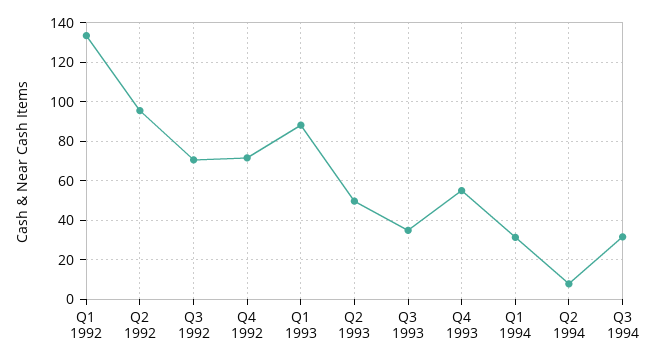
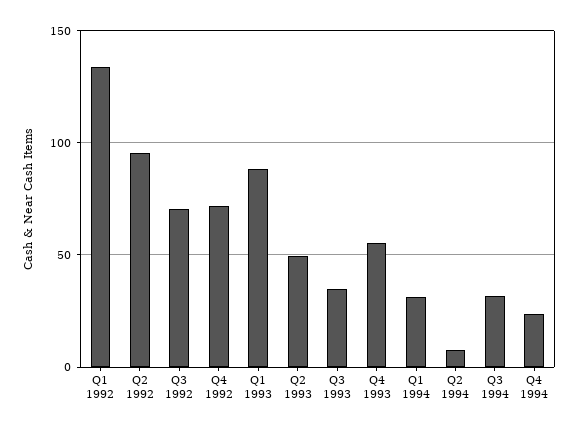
Q4 1994: none -> 25

